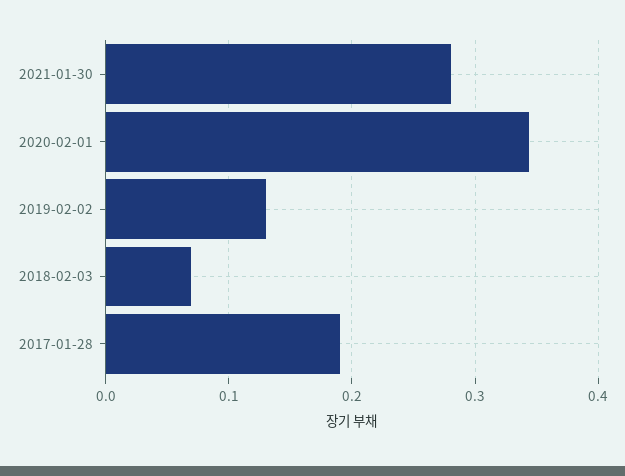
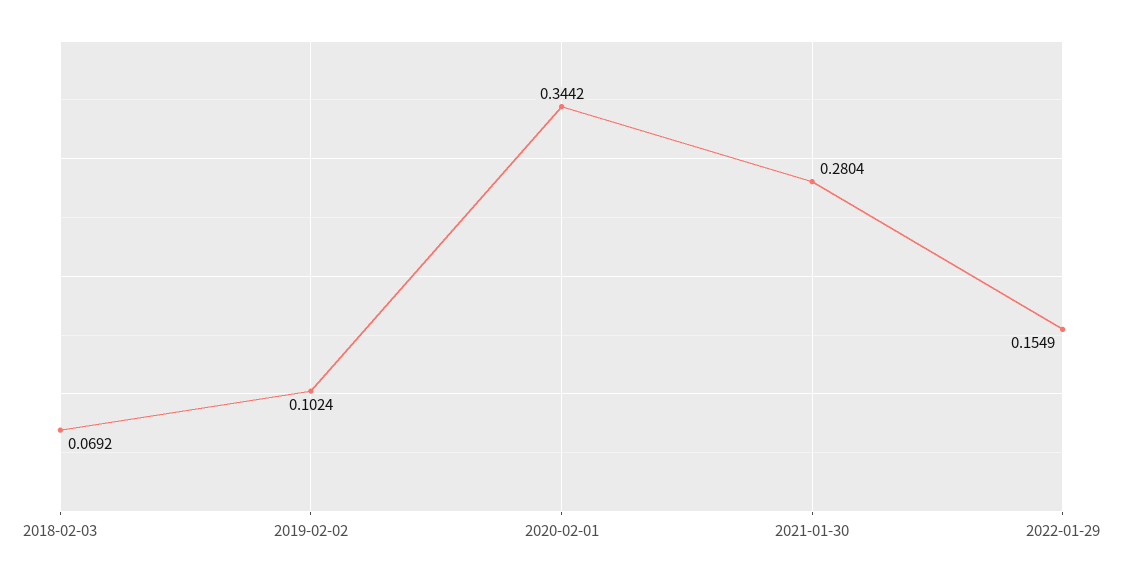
2019-02-02: 0.13 -> 0.1024
2017-01-28: 0.19 -> none
2022-01-29: none -> 0.1549

